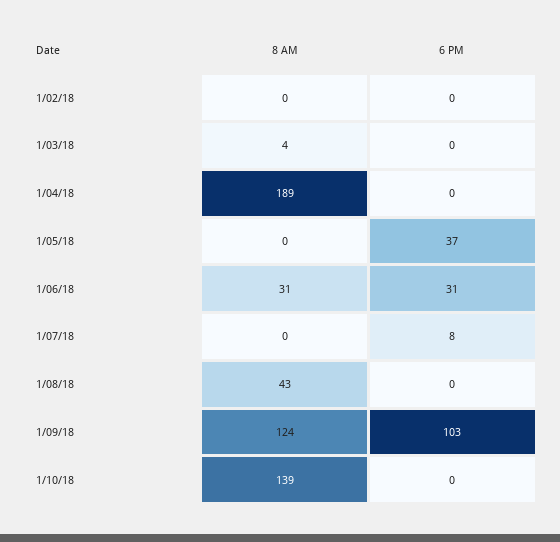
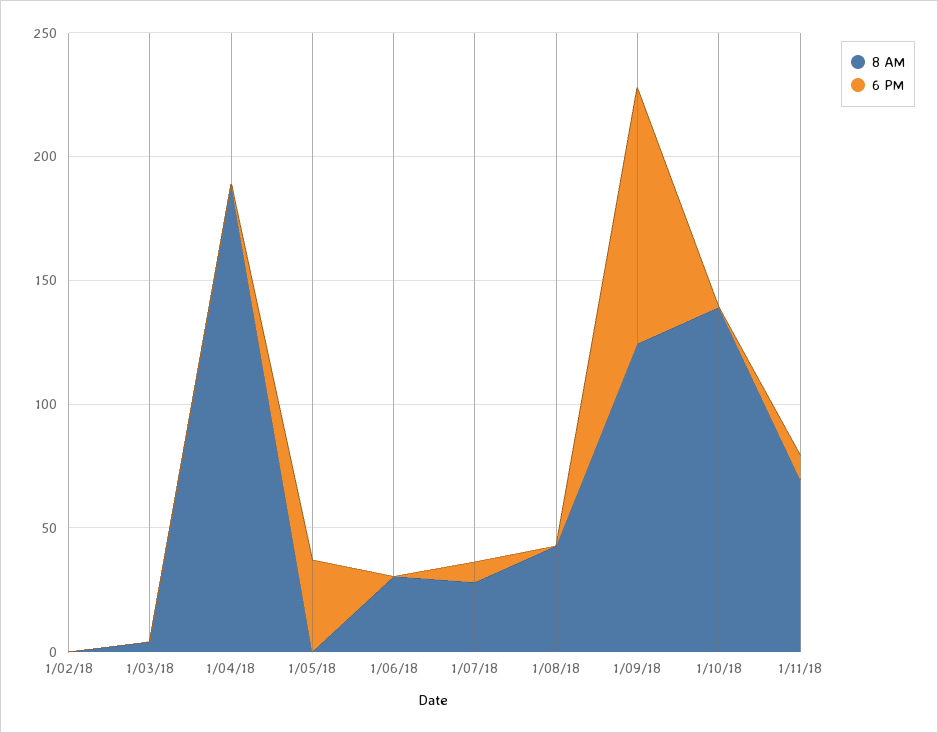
6 PM, 1/06/18: 31 -> 0
8 AM, 1/07/18: 0 -> 30
8 AM, 1/11/18: none -> 70
6 PM, 1/11/18: none -> 10

